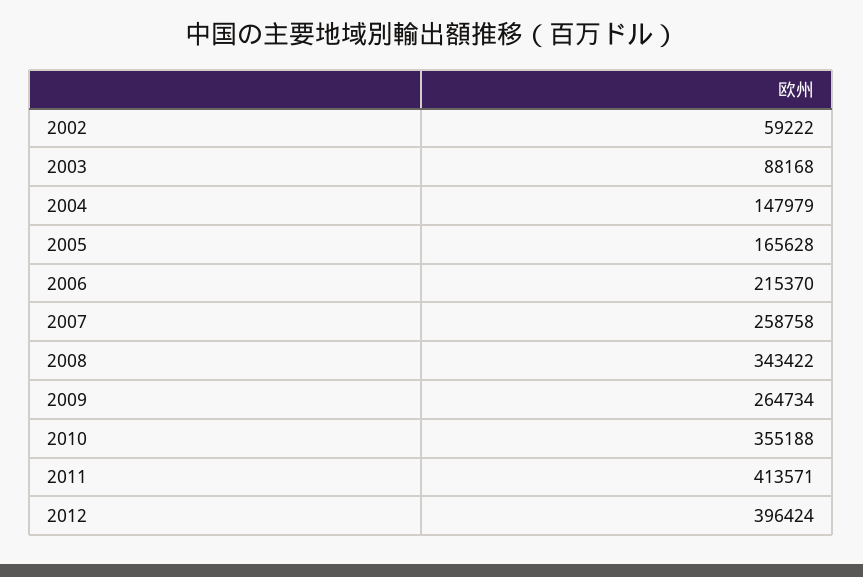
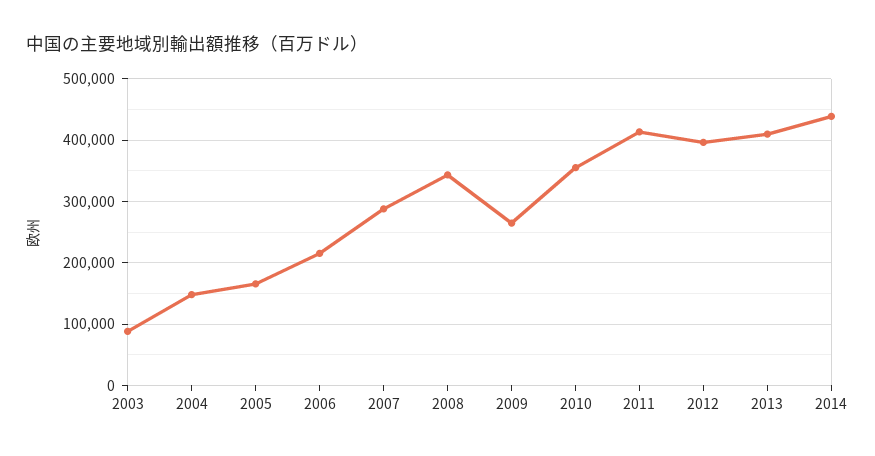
2002: 59222 -> none
2007: 258758 -> 290000
2013: none -> 410000
2014: none -> 440000

